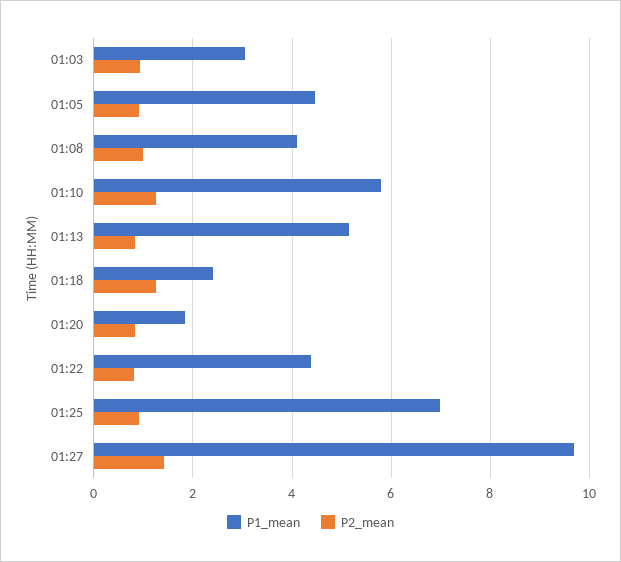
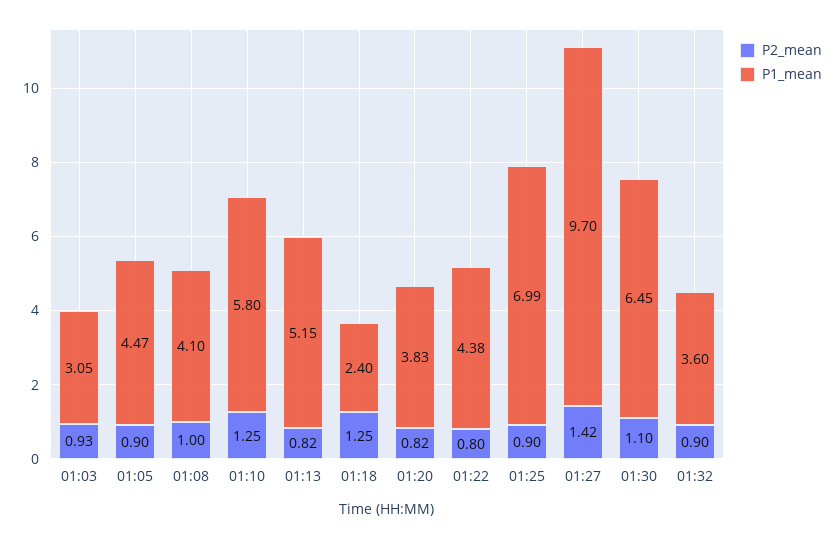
P1_mean, 01:20: 1.8 -> 3.83
P2_mean, 01:30: none -> 1.1
P1_mean, 01:30: none -> 6.45
P2_mean, 01:32: none -> 0.9
P1_mean, 01:32: none -> 3.6

